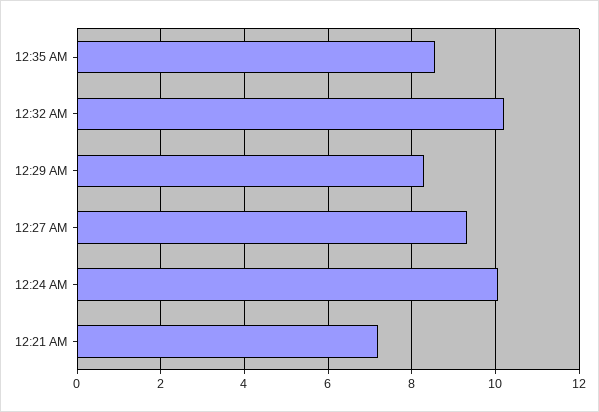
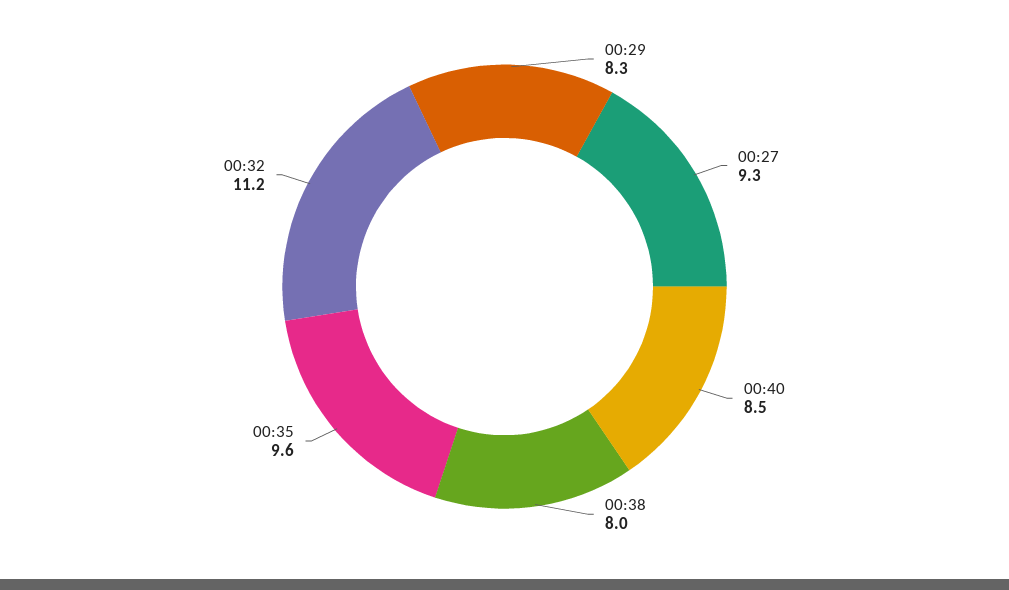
12:35 AM: 8.6 -> 9.6
12:32 AM: 10.2 -> 11.2
12:24 AM: 10 -> none
12:21 AM: 7.2 -> none
00:40: none -> 8.5
00:38: none -> 8

